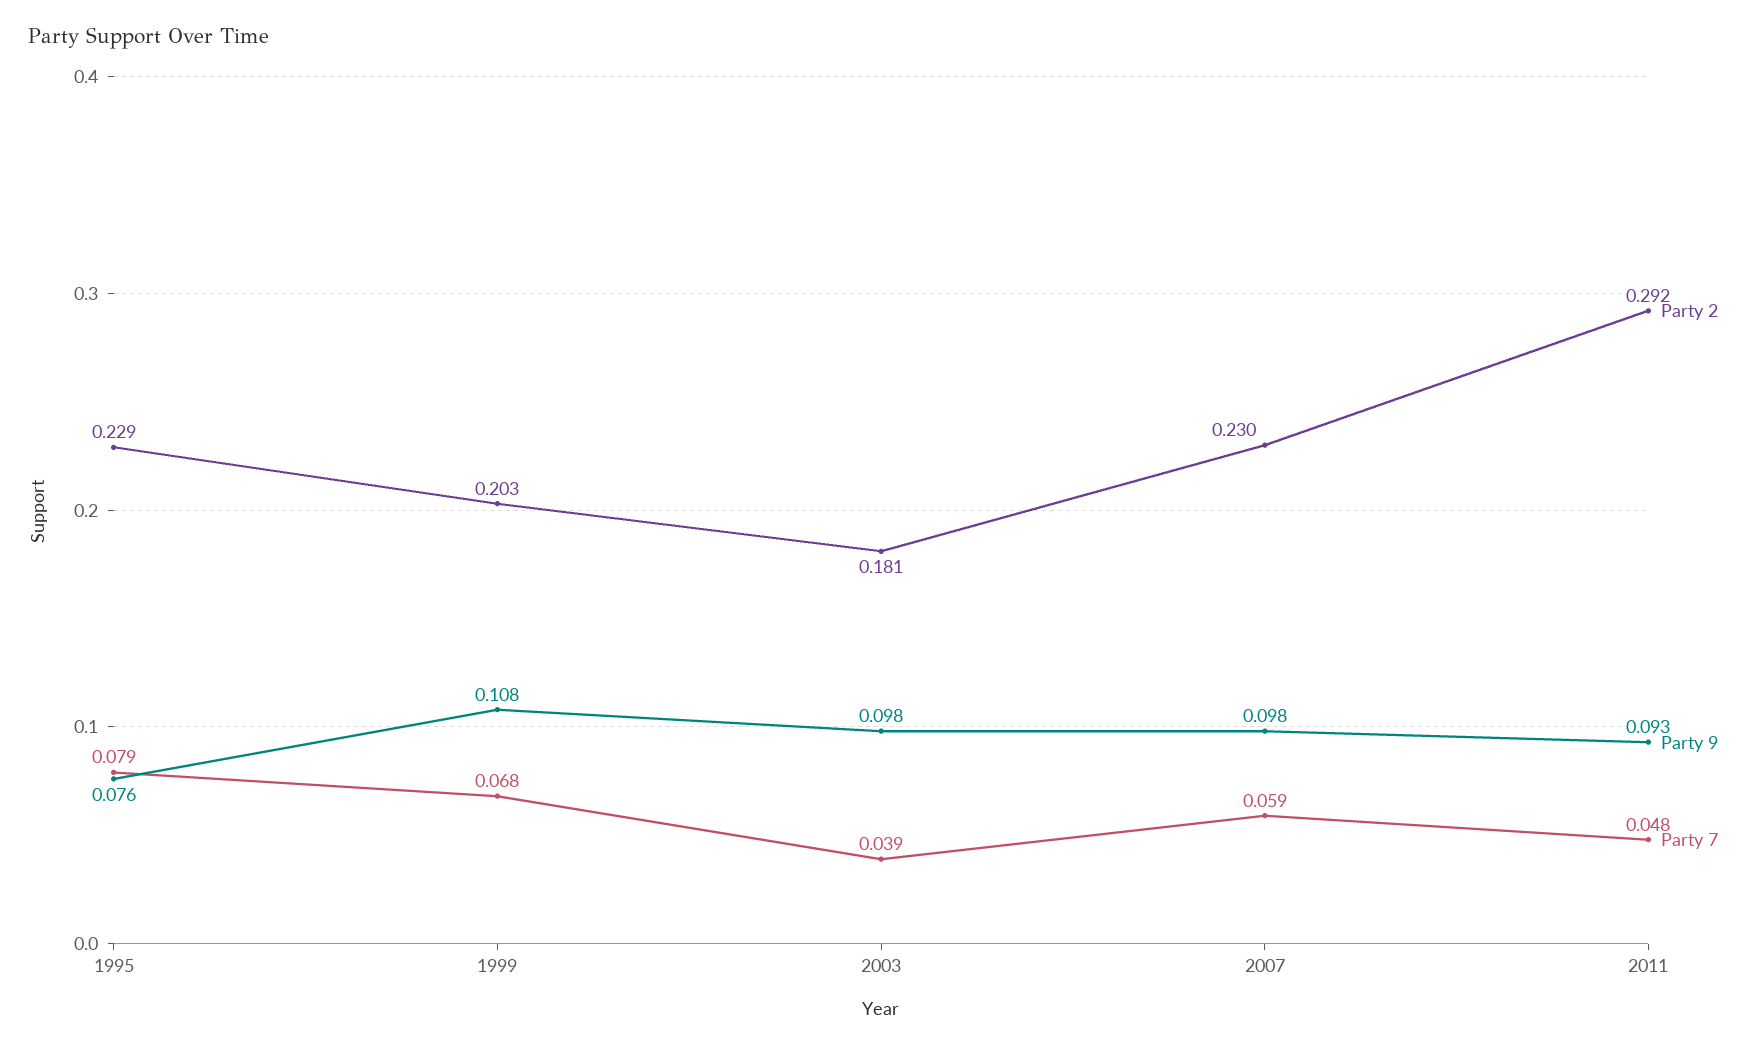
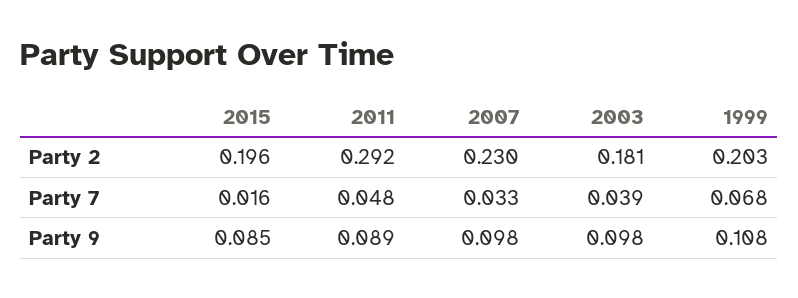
Party 2, 1995: 0.229 -> none
Party 9, 1995: 0.076 -> none
Party 7, 1995: 0.079 -> none
Party 7, 2007: 0.059 -> 0.033
Party 9, 2011: 0.093 -> 0.089
Party 2, 2015: none -> 0.196
Party 7, 2015: none -> 0.016
Party 9, 2015: none -> 0.085

